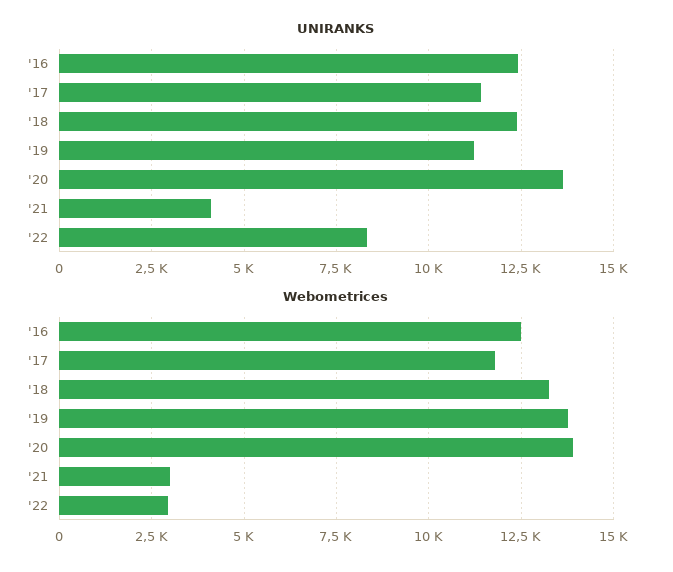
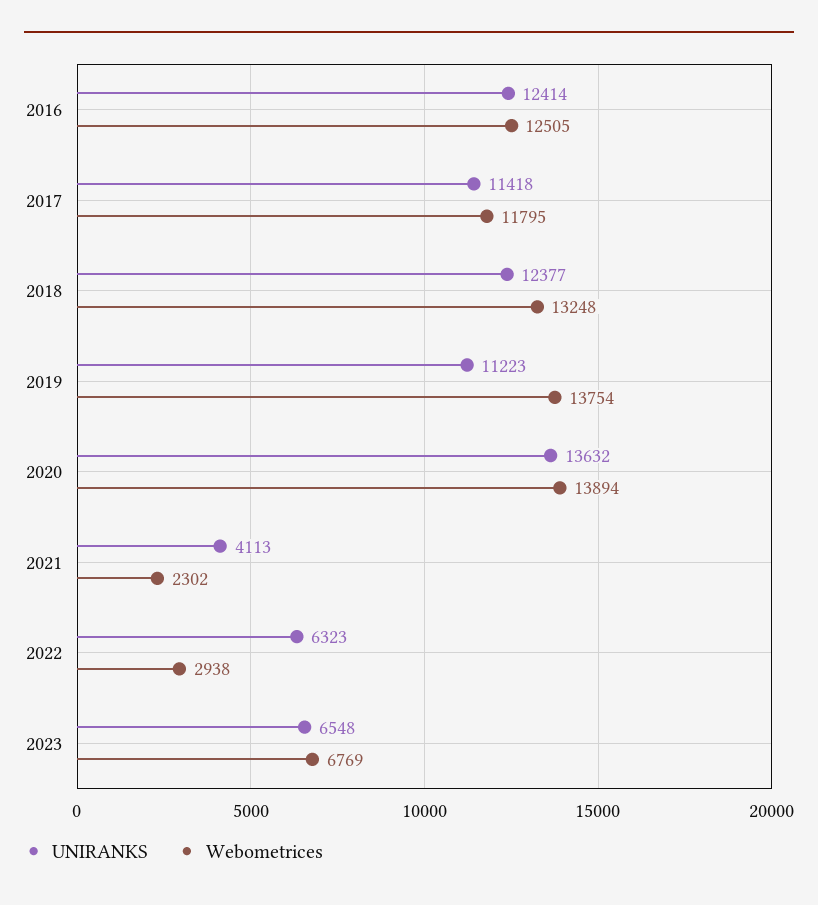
UNIRANKS, '22: 8250 -> 6323
Webometrices, '21: 3000 -> 2302
UNIRANKS, 2023: none -> 6548
Webometrices, 2023: none -> 6769

